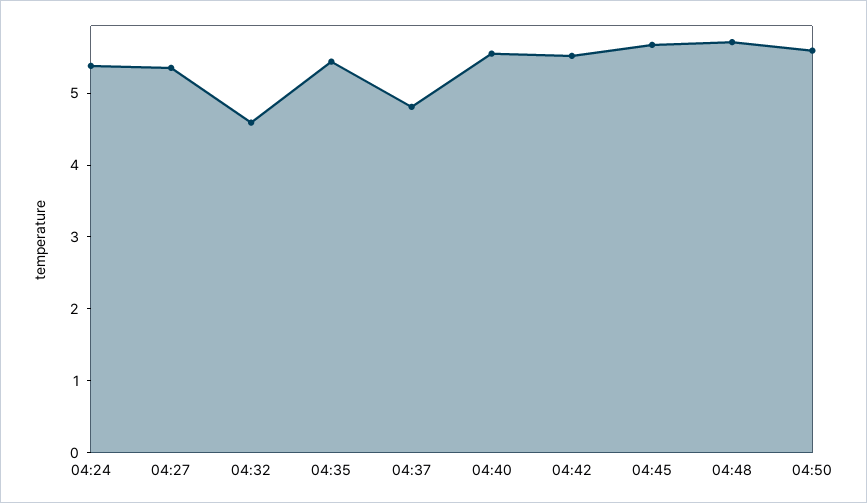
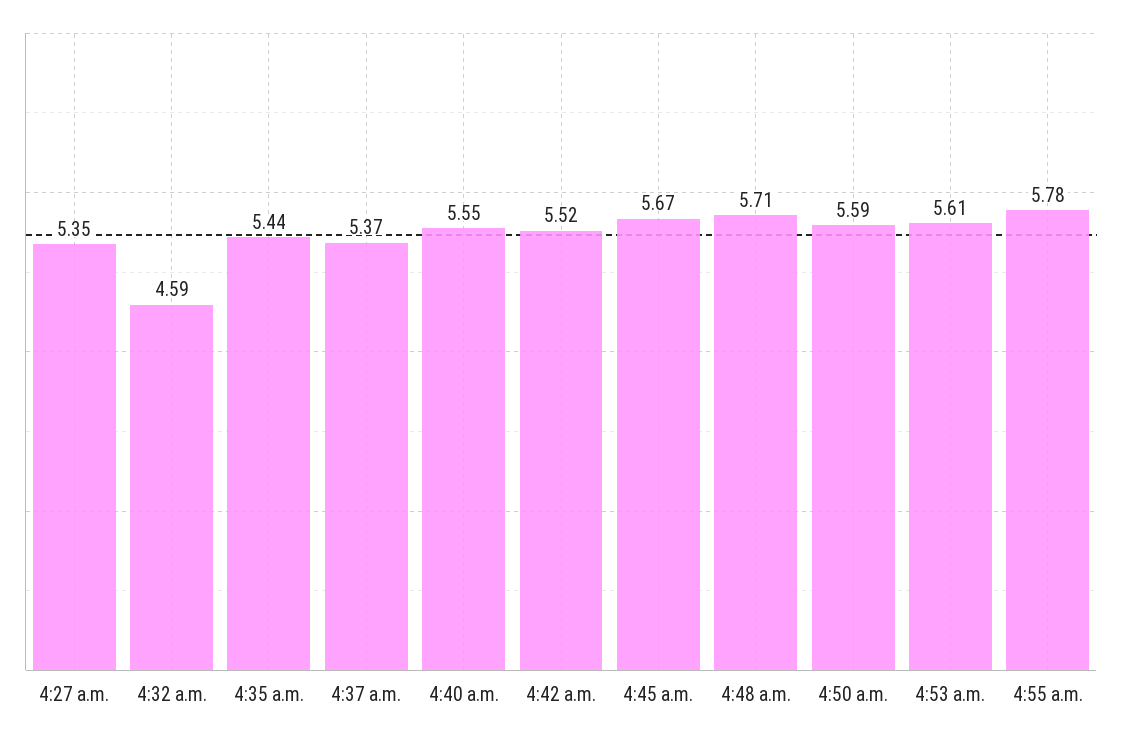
04:24: 5.4 -> none
04:37: 4.8 -> 5.37
4:53 a.m.: none -> 5.61
4:55 a.m.: none -> 5.78

